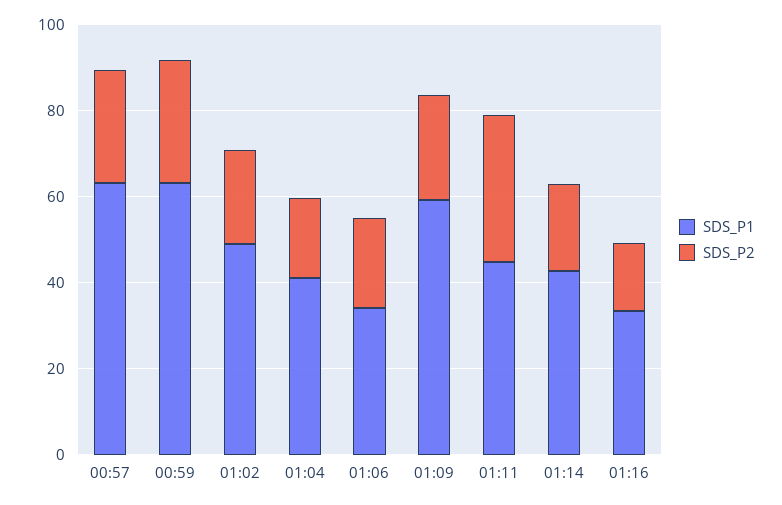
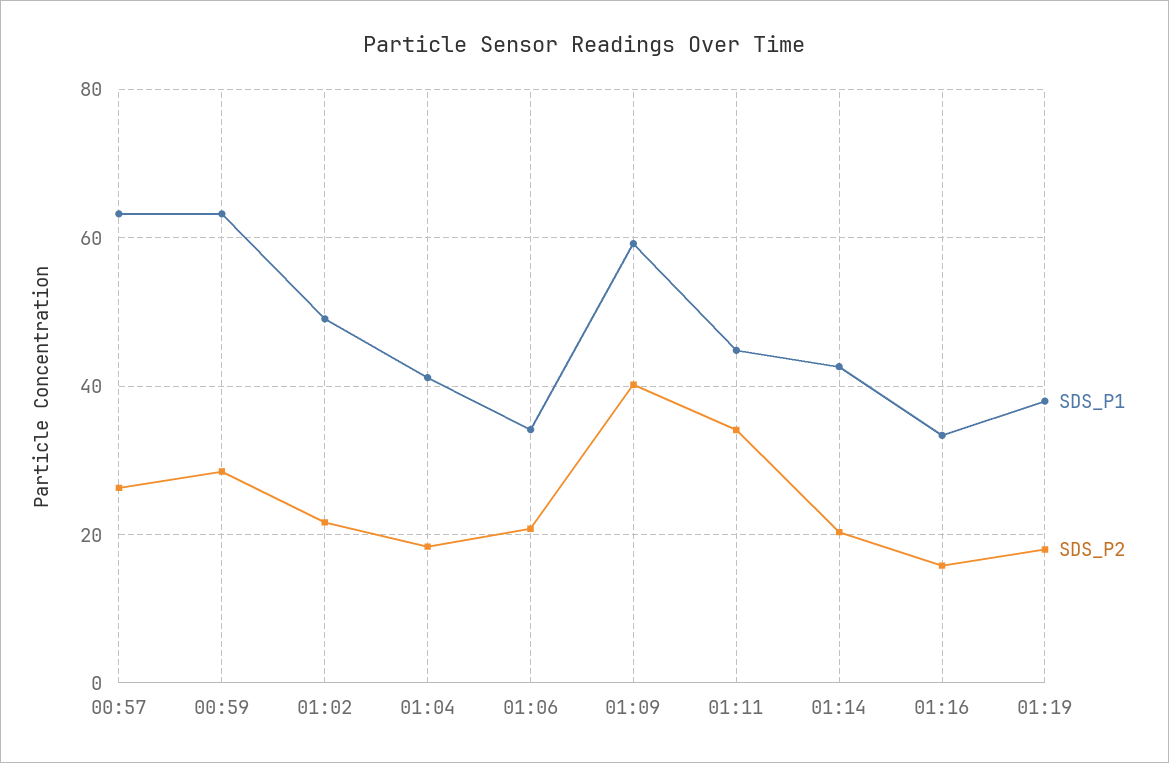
SDS_P2, 01:09: 25 -> 40
SDS_P1, 01:19: none -> 38
SDS_P2, 01:19: none -> 18

